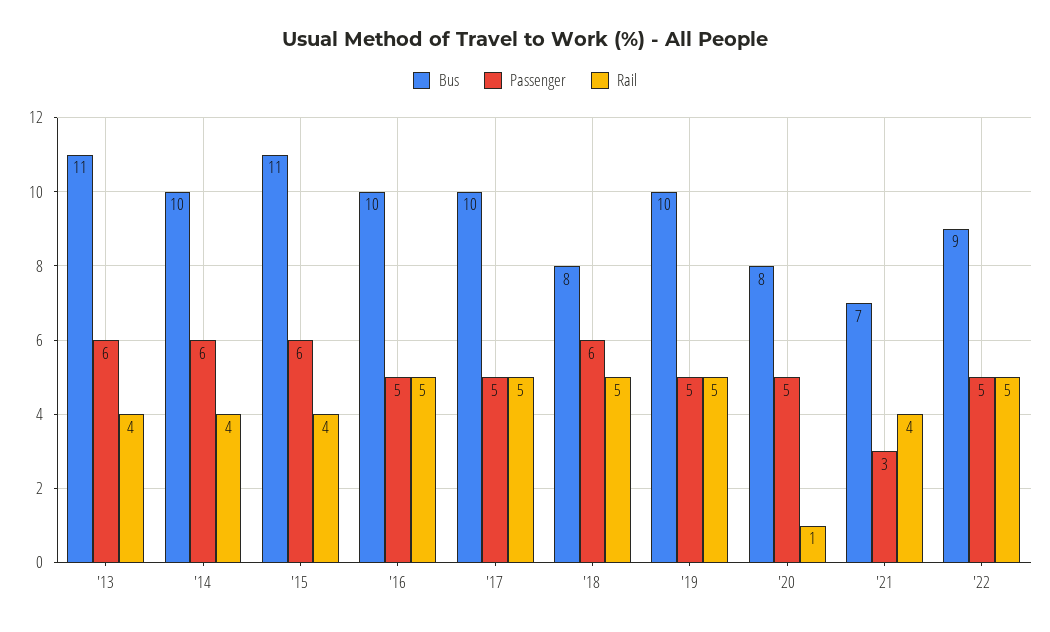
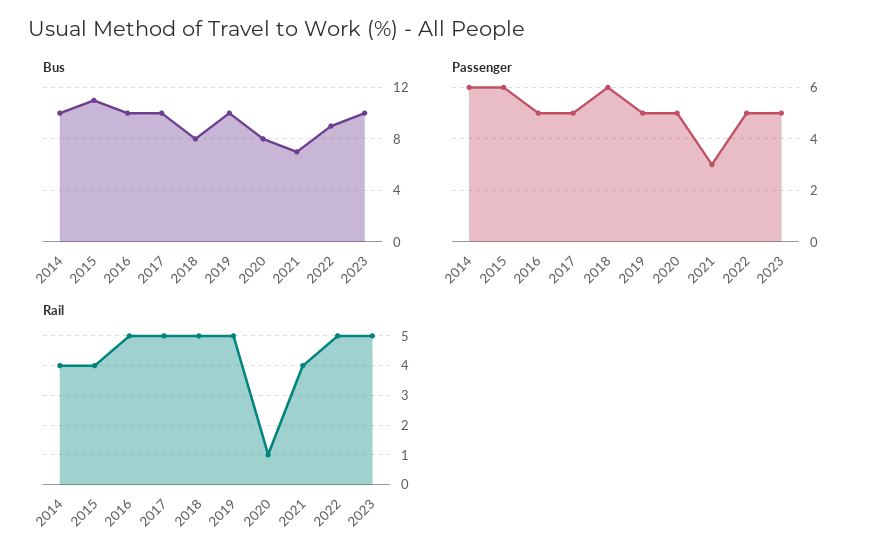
Bus, '13: 11 -> none
Passenger, '13: 6 -> none
Rail, '13: 4 -> none
Bus, 2023: none -> 10
Passenger, 2023: none -> 5
Rail, 2023: none -> 5

